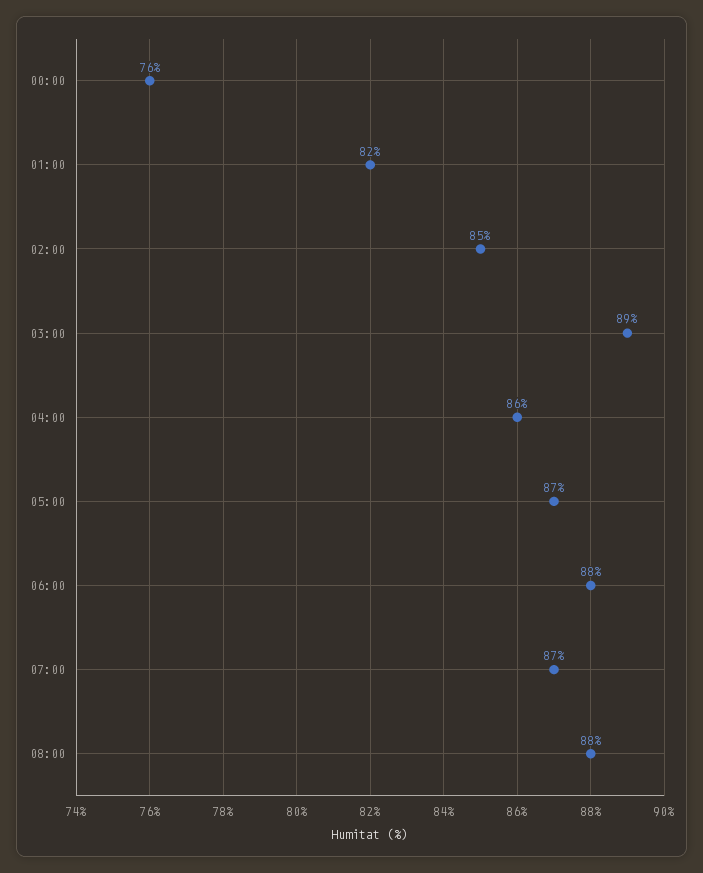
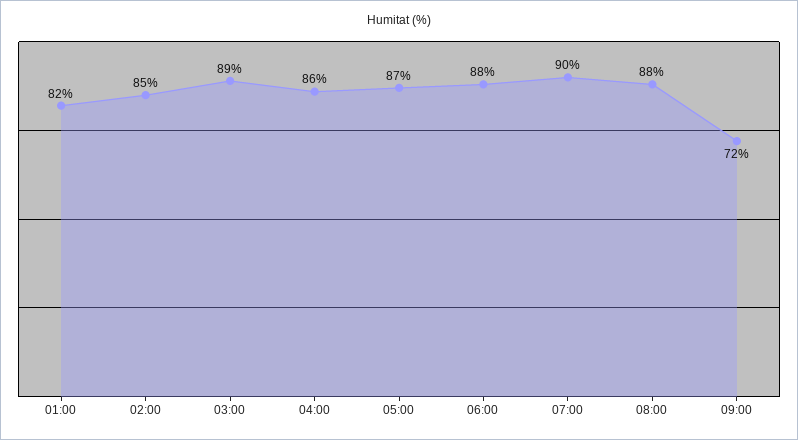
00:00: 76 -> none
07:00: 87 -> 90
09:00: none -> 72

